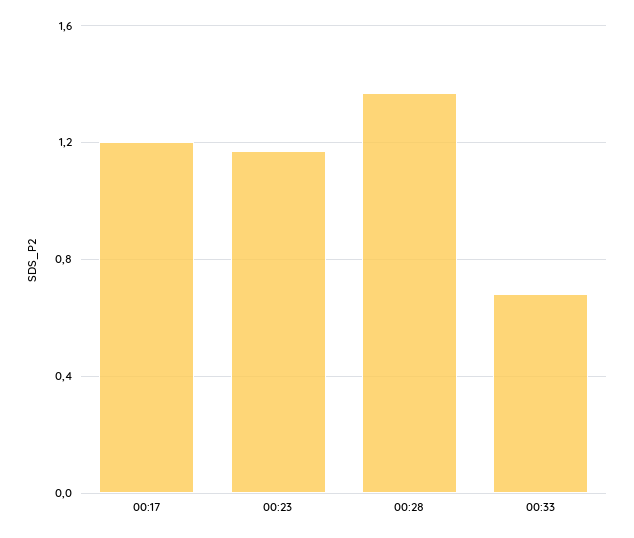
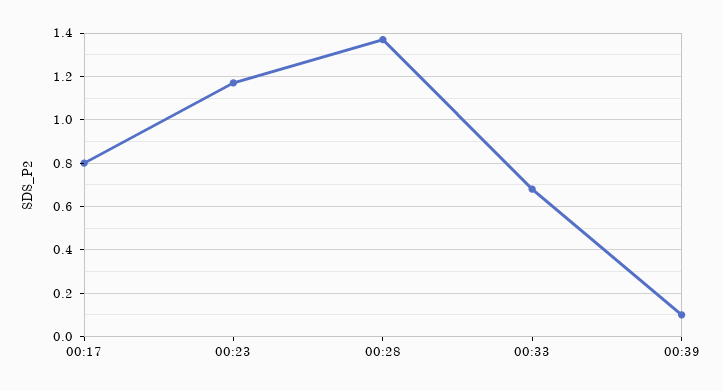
00:17: 1.2 -> 0.8
00:39: none -> 0.1

